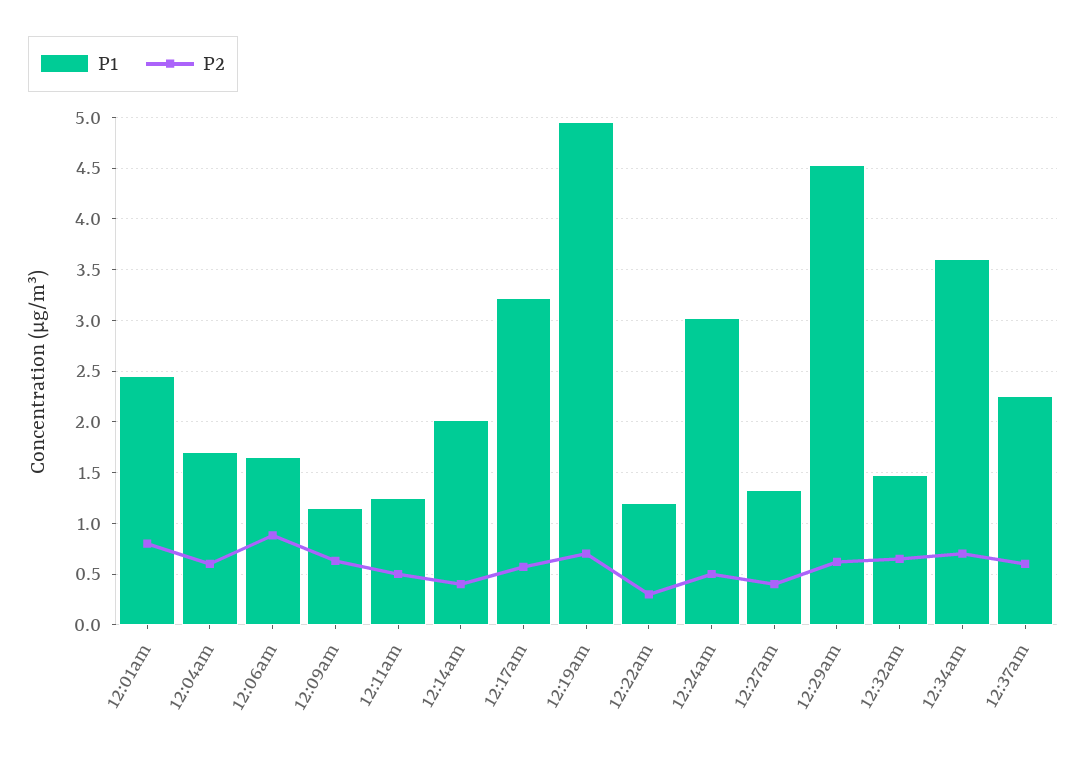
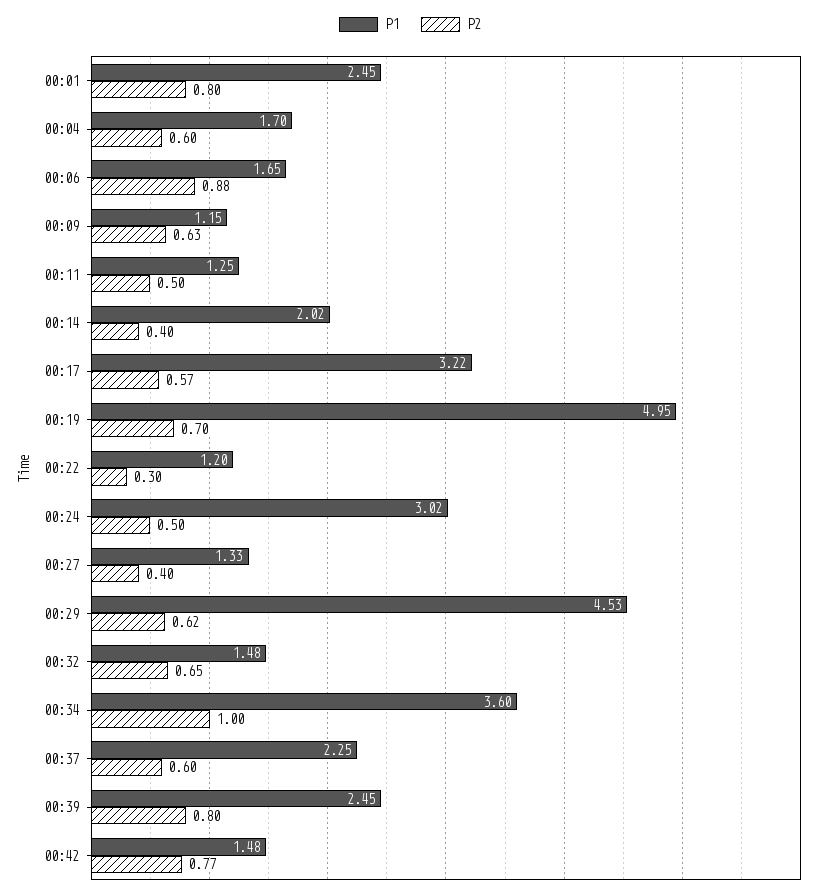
P2, 12:34am: 0.7 -> 1
P1, 00:39: none -> 2.45
P2, 00:39: none -> 0.8
P1, 00:42: none -> 1.48
P2, 00:42: none -> 0.77

